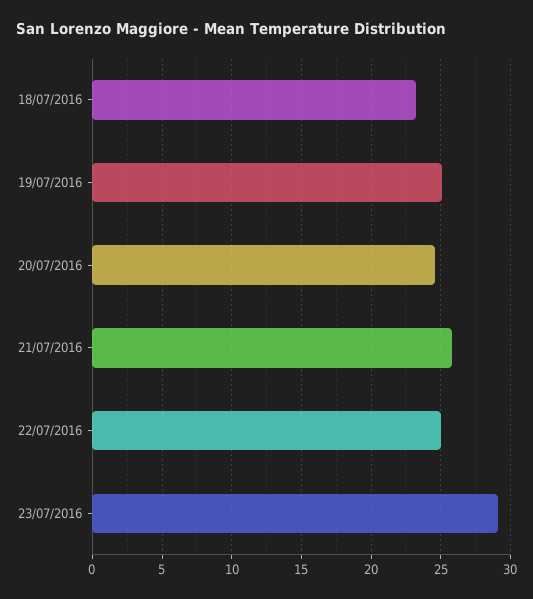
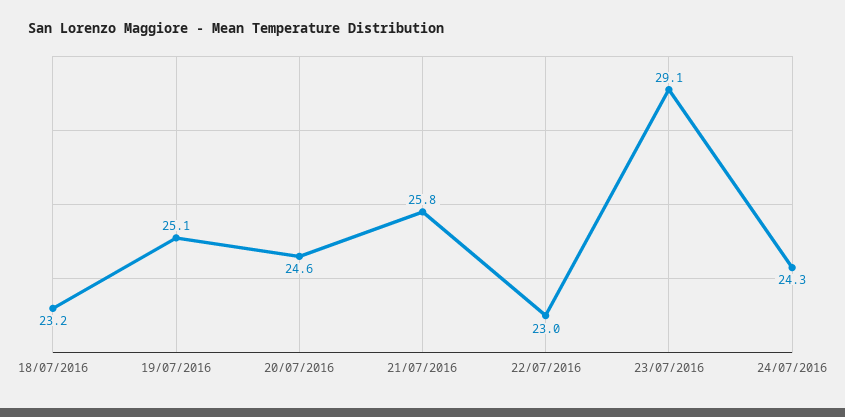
22/07/2016: 25 -> 23
24/07/2016: none -> 24.3

